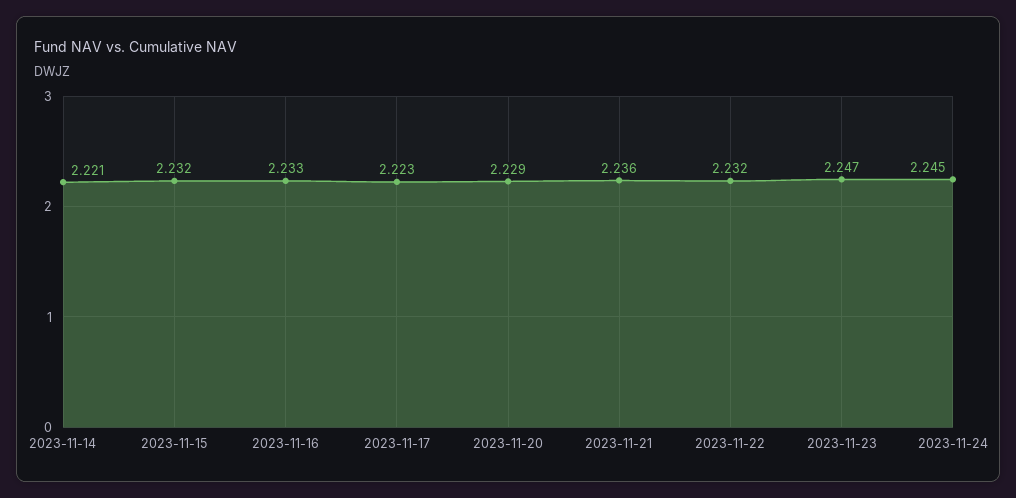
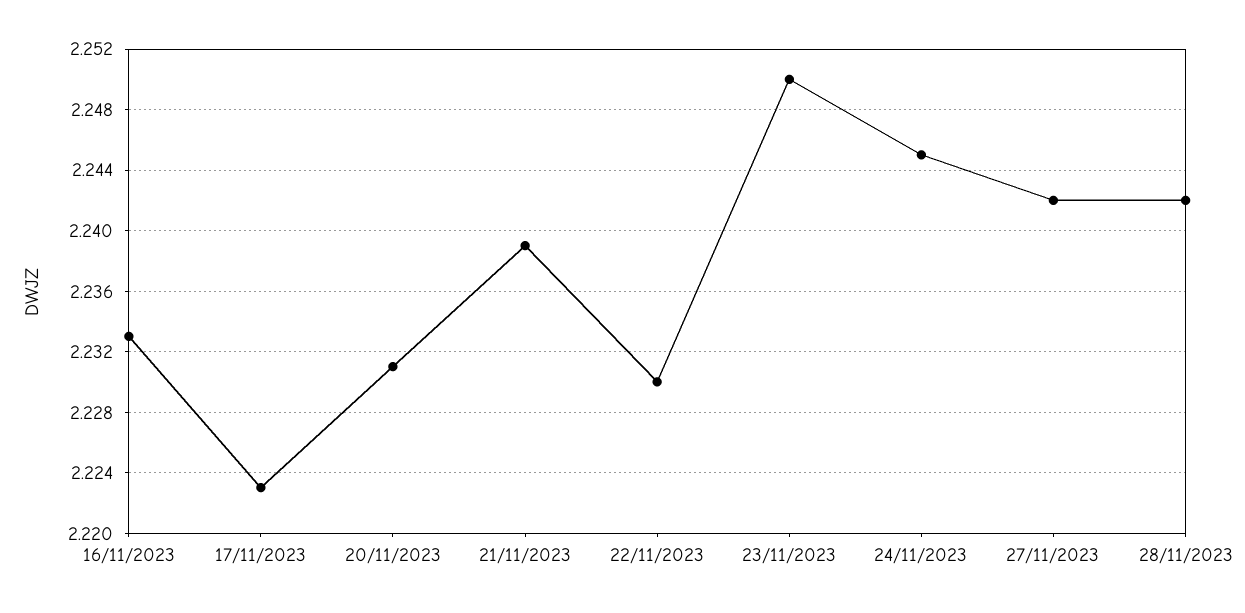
2023-11-14: 2.221 -> none
2023-11-15: 2.232 -> none
2023-11-20: 2.229 -> 2.231
2023-11-21: 2.236 -> 2.239
2023-11-22: 2.232 -> 2.23
2023-11-23: 2.247 -> 2.25
27/11/2023: none -> 2.242
28/11/2023: none -> 2.242

